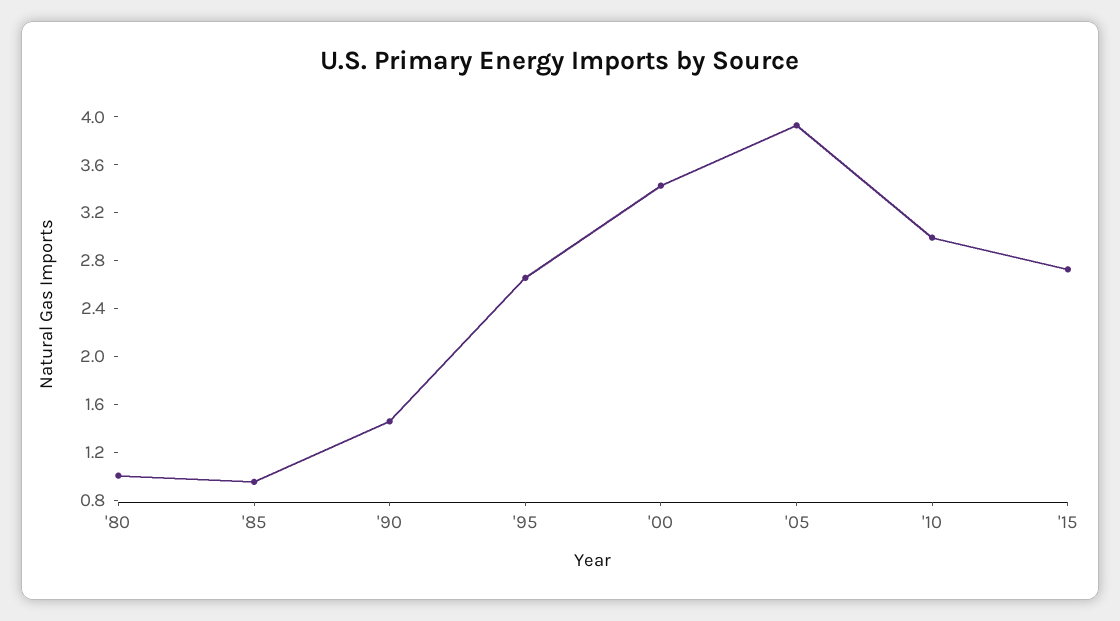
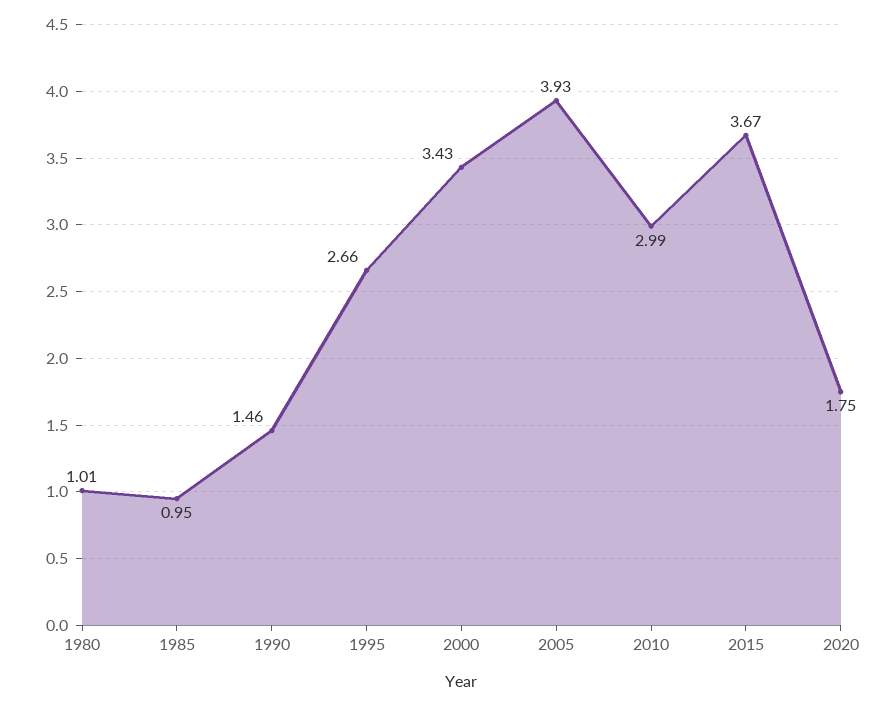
'15: 2.7 -> 3.67
2020: none -> 1.75

